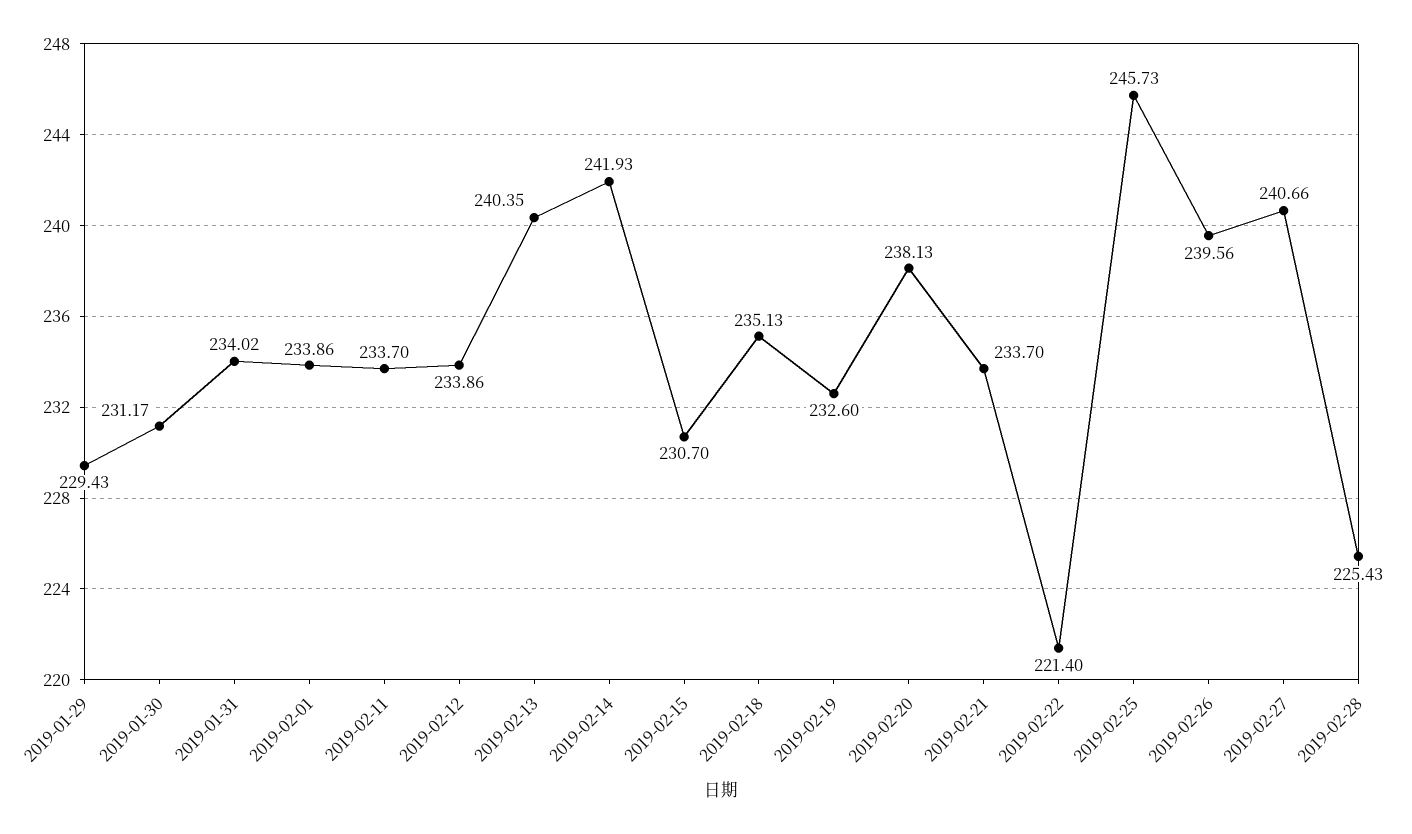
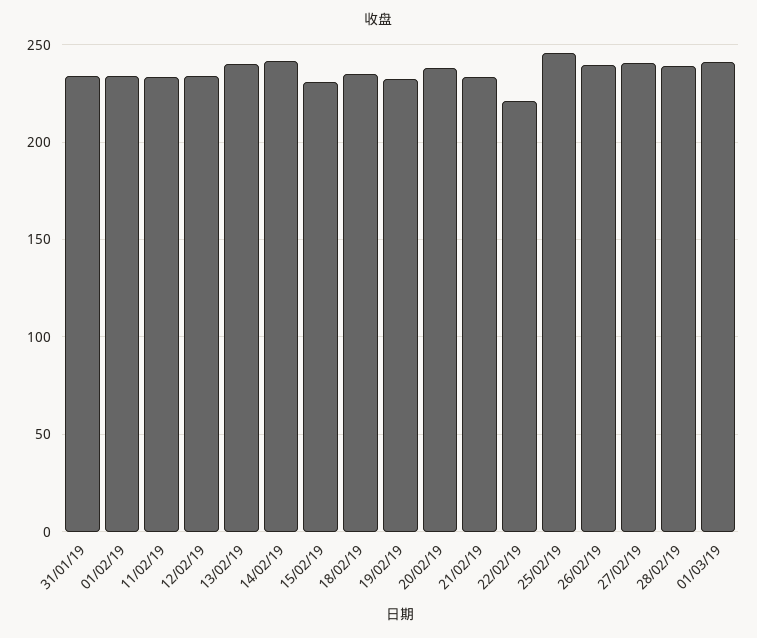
2019-01-29: 229.43 -> none
2019-01-30: 231.17 -> none
2019-02-28: 225.43 -> 240
01/03/19: none -> 240

